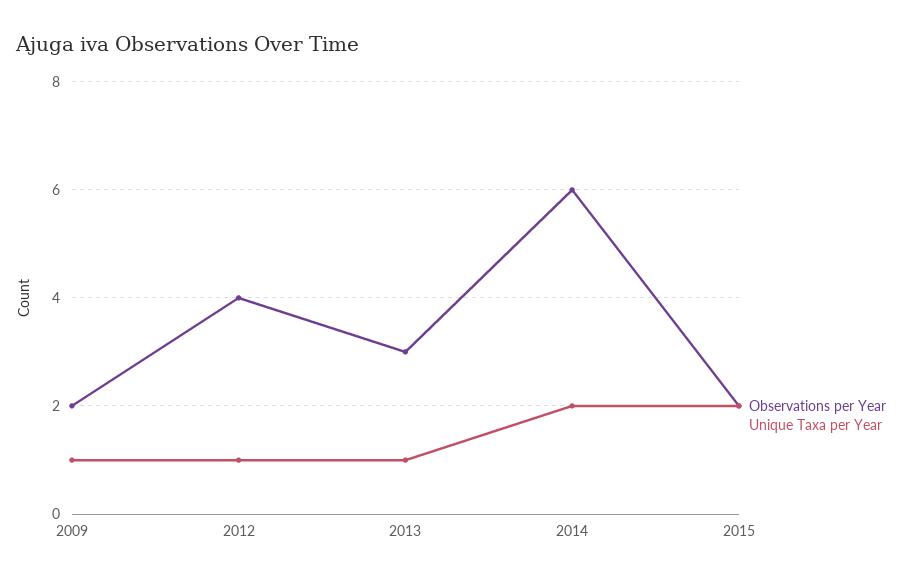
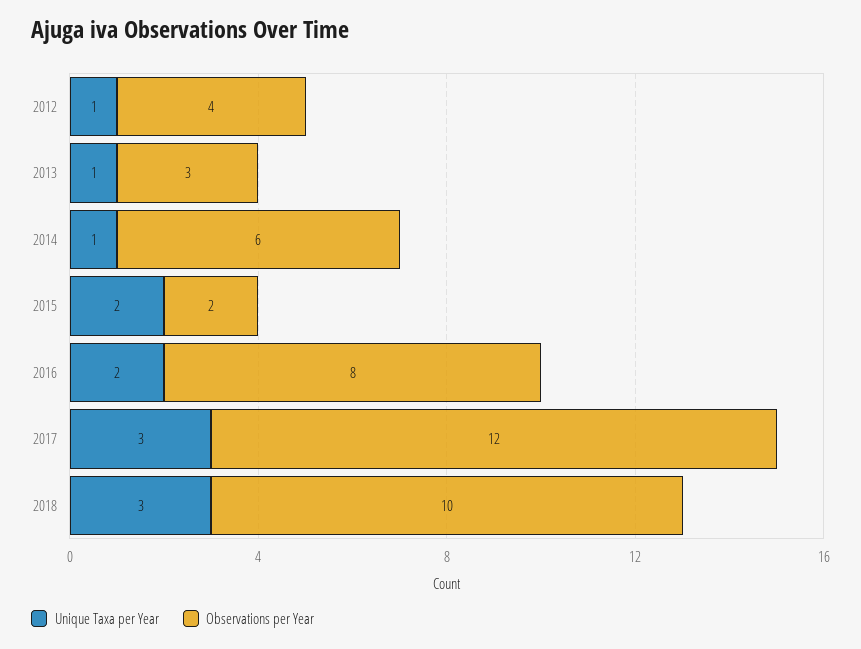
Observations per Year, 2009: 2 -> none
Unique Taxa per Year, 2009: 1 -> none
Unique Taxa per Year, 2014: 2 -> 1
Unique Taxa per Year, 2016: none -> 2
Observations per Year, 2016: none -> 8
Unique Taxa per Year, 2017: none -> 3
Observations per Year, 2017: none -> 12
Unique Taxa per Year, 2018: none -> 3
Observations per Year, 2018: none -> 10

